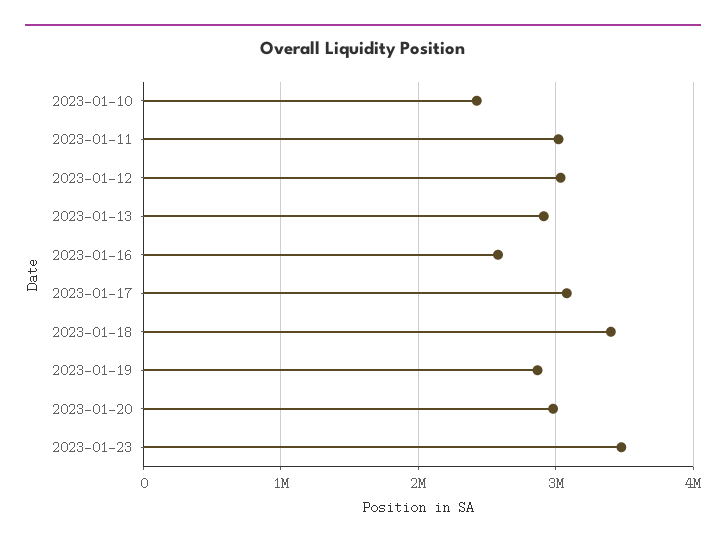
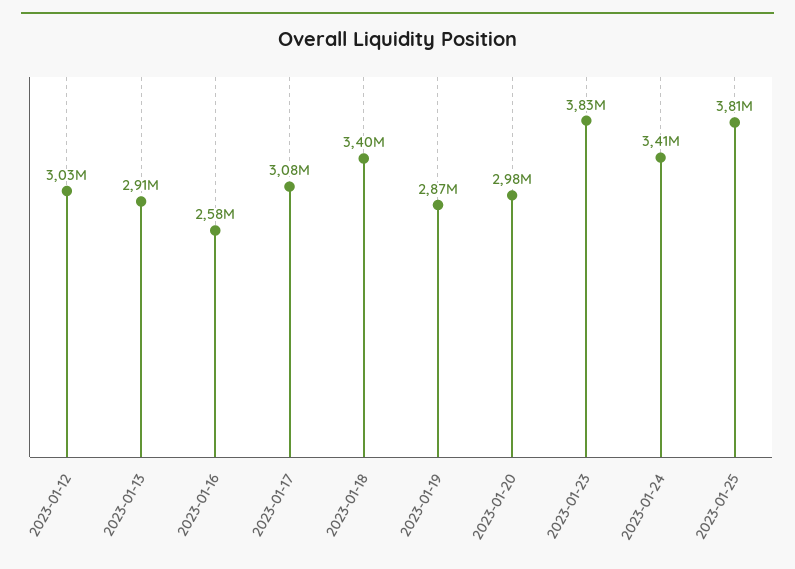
2023-01-10: 2400000 -> none
2023-01-11: 3000000 -> none
2023-01-23: 3500000 -> 3830000
2023-01-24: none -> 3410000
2023-01-25: none -> 3810000

